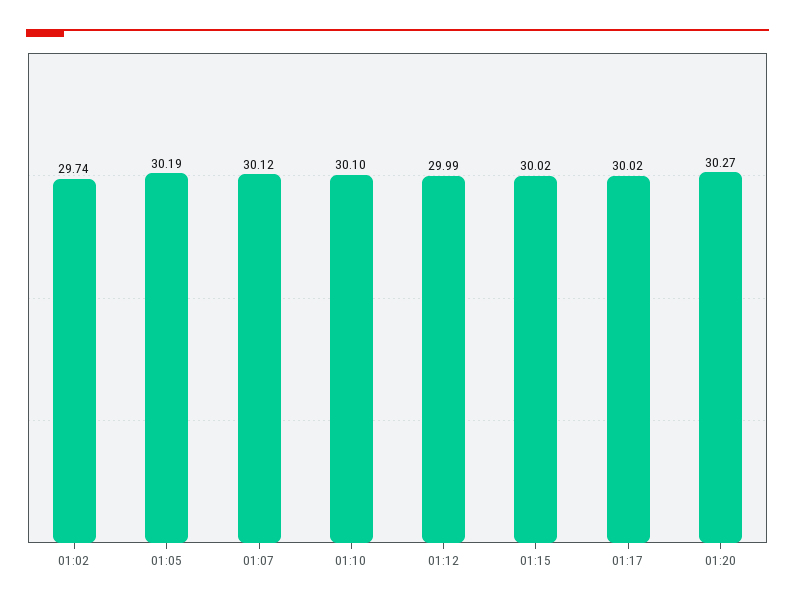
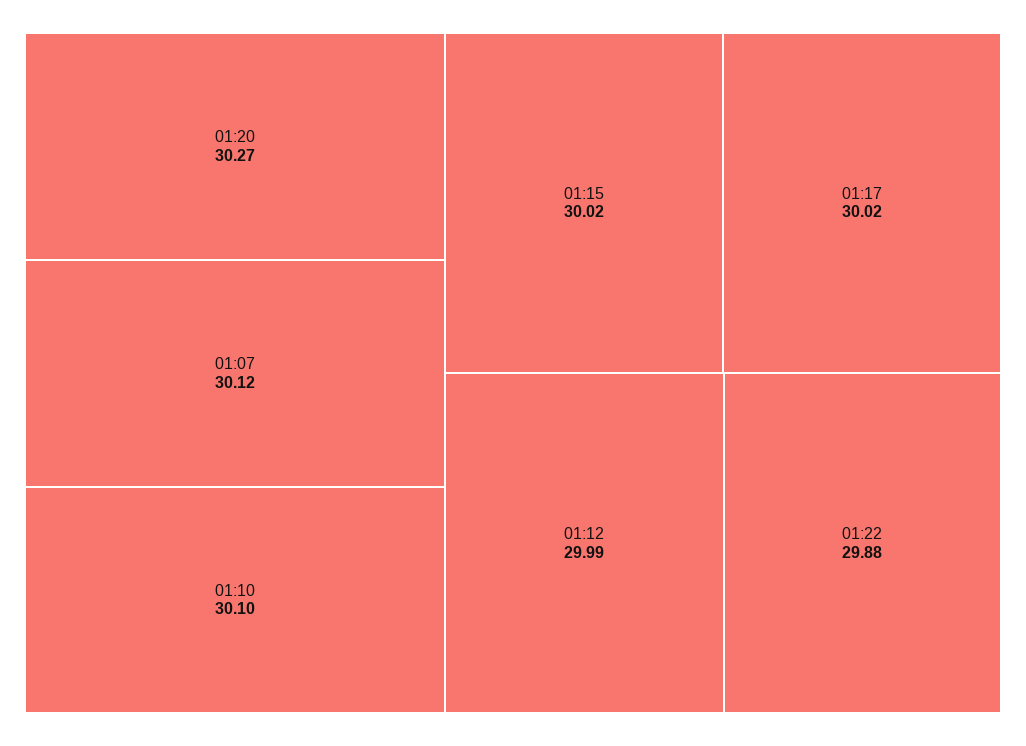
01:02: 29.74 -> none
01:05: 30.19 -> none
01:22: none -> 29.88

